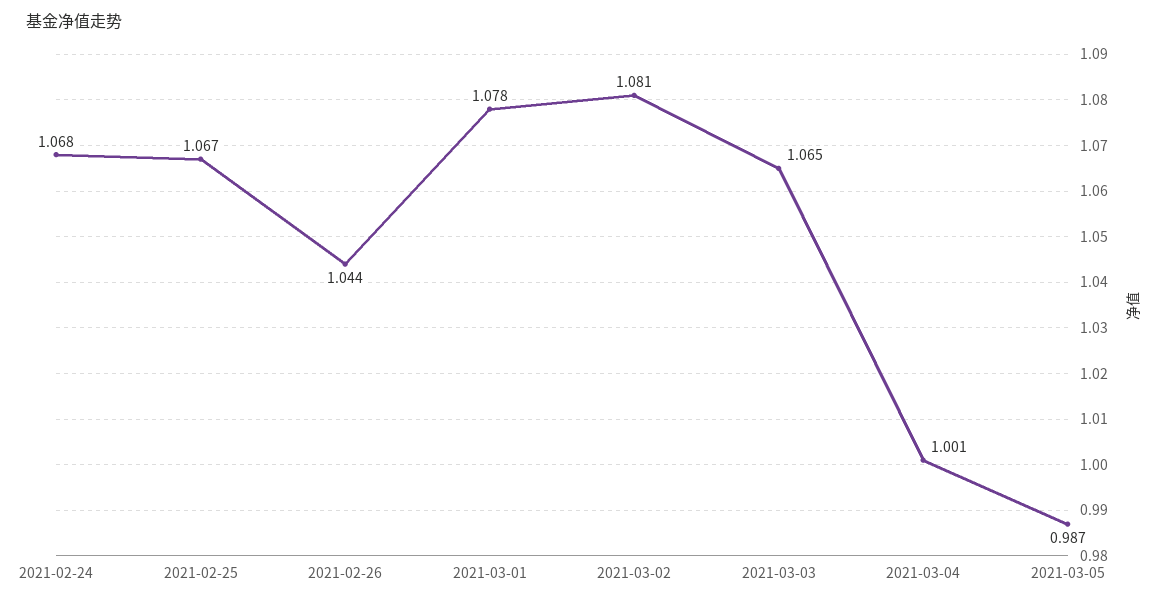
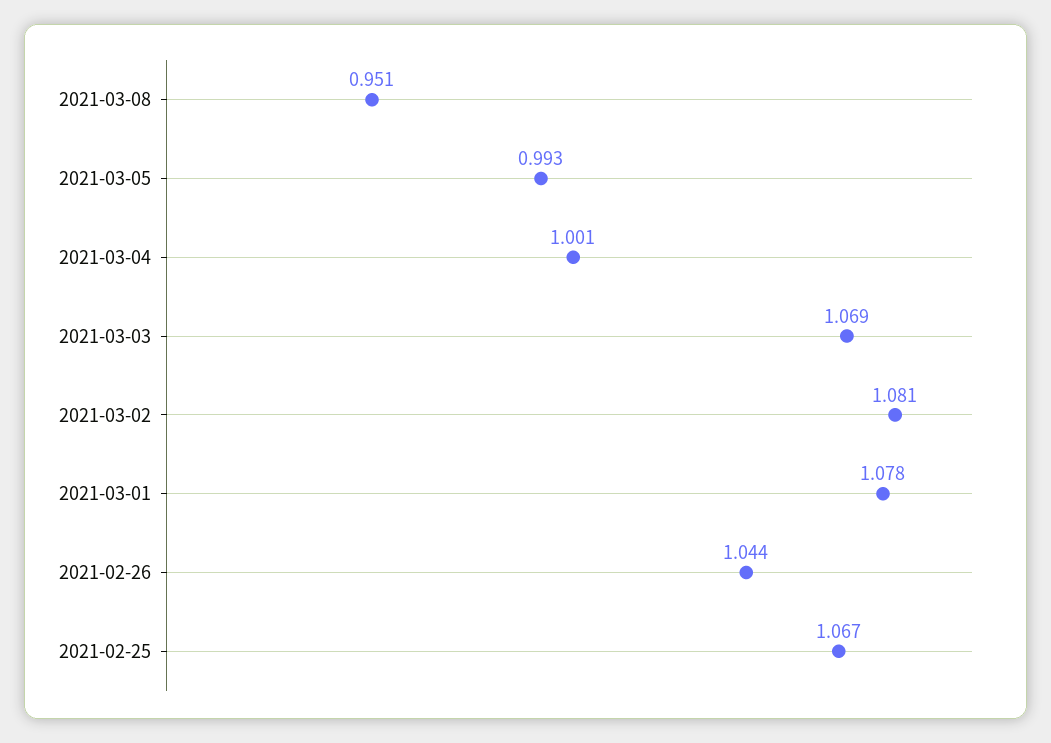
2021-02-24: 1.068 -> none
2021-03-03: 1.065 -> 1.069
2021-03-05: 0.987 -> 0.993
2021-03-08: none -> 0.951

